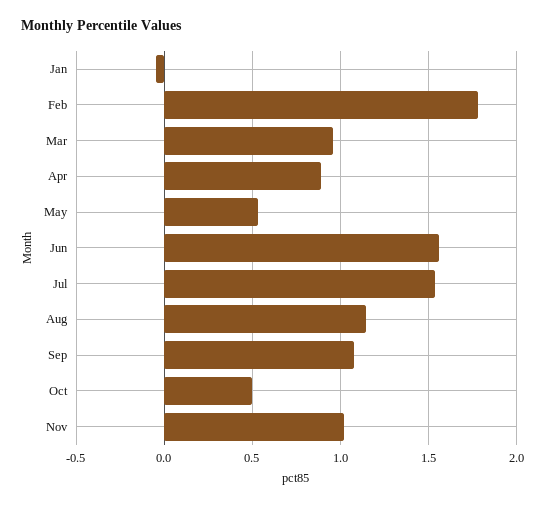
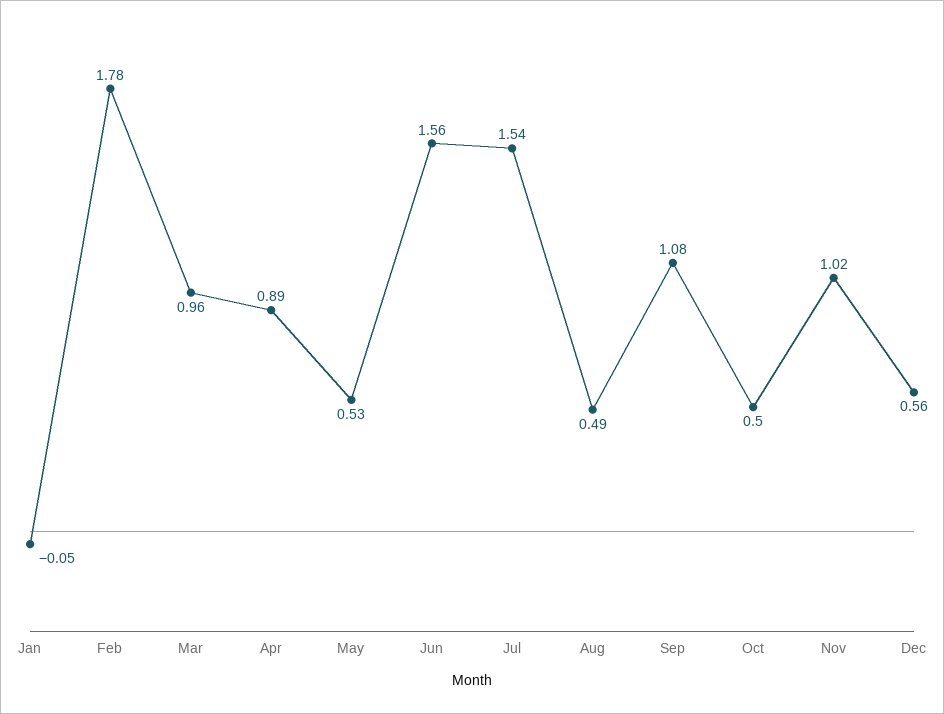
Aug: 1.15 -> 0.49
Dec: none -> 0.56

